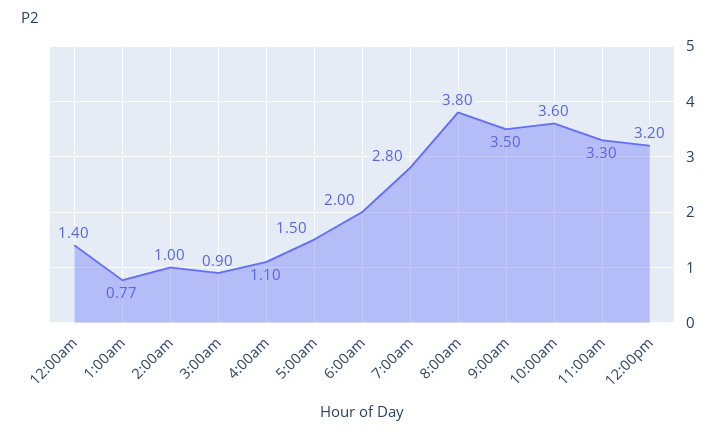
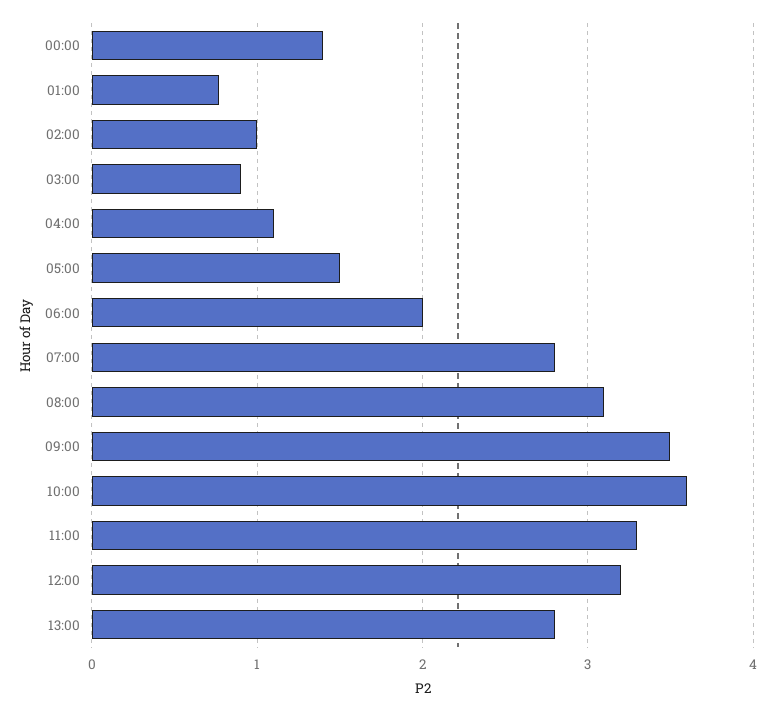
8:00am: 3.8 -> 3.1
13:00: none -> 2.8

